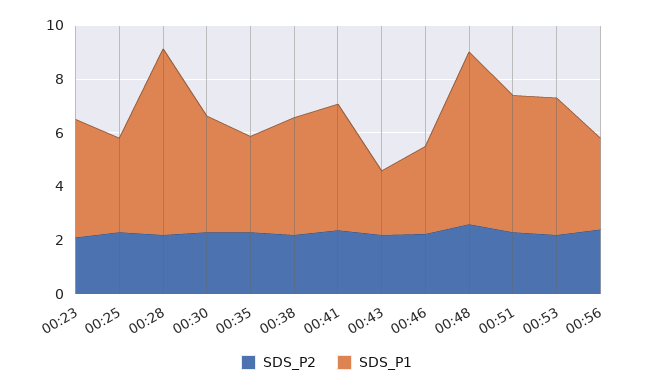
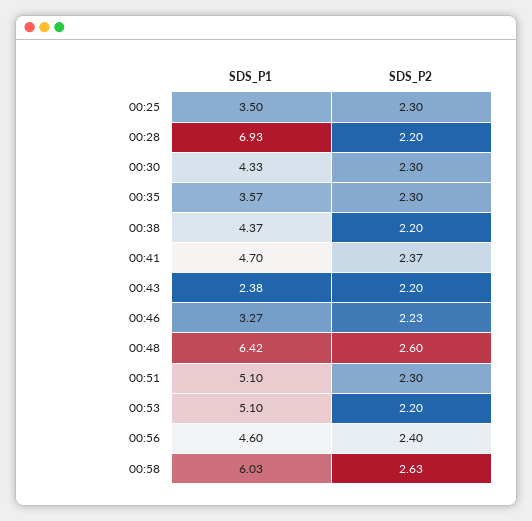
SDS_P2, 00:23: 2 -> none
SDS_P1, 00:23: 4.5 -> none
SDS_P1, 00:56: 3.5 -> 4.6
SDS_P1, 00:58: none -> 6.03
SDS_P2, 00:58: none -> 2.63

